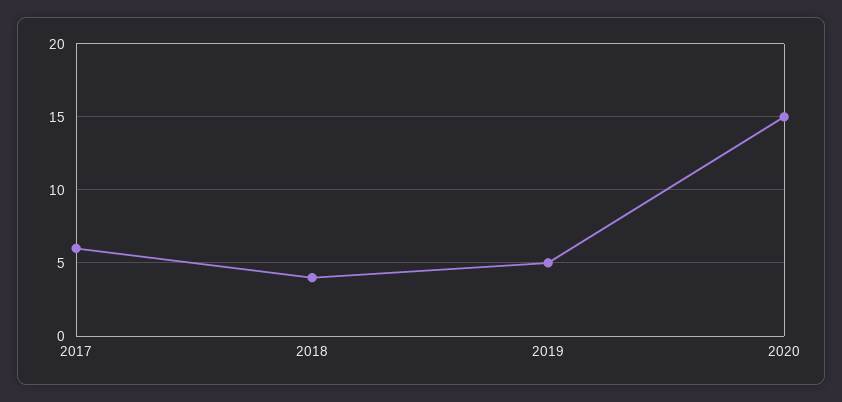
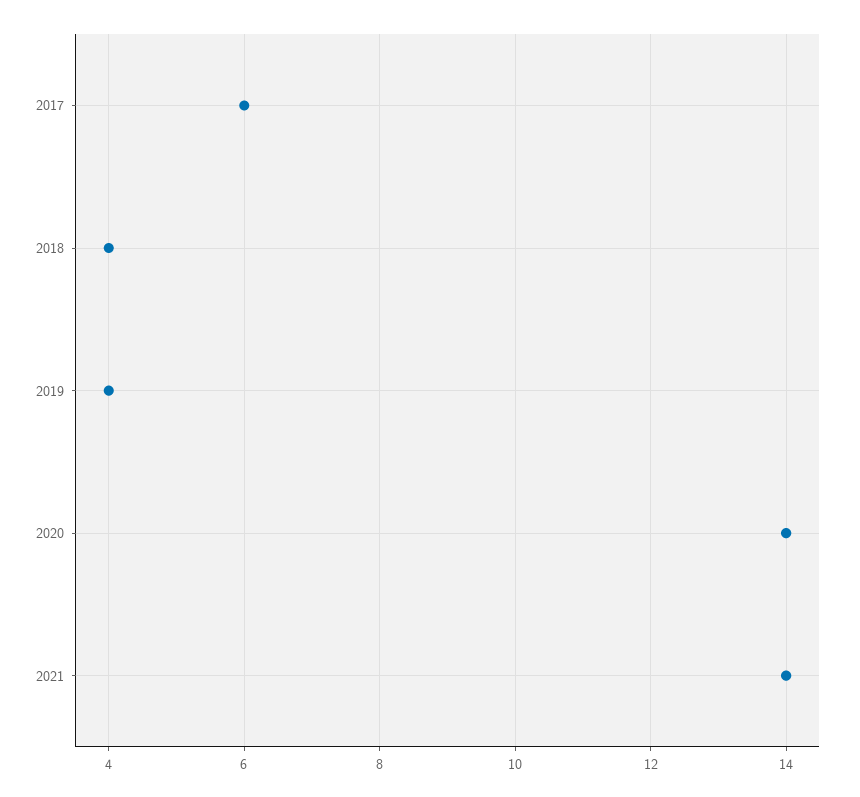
2019: 5 -> 4
2020: 15 -> 14
2021: none -> 14

